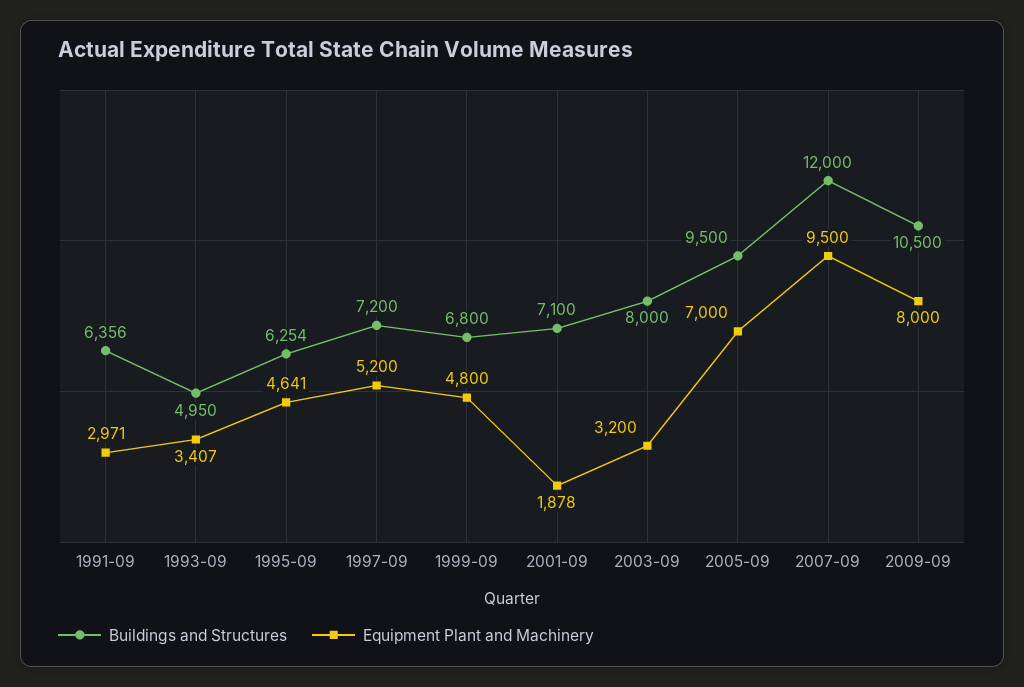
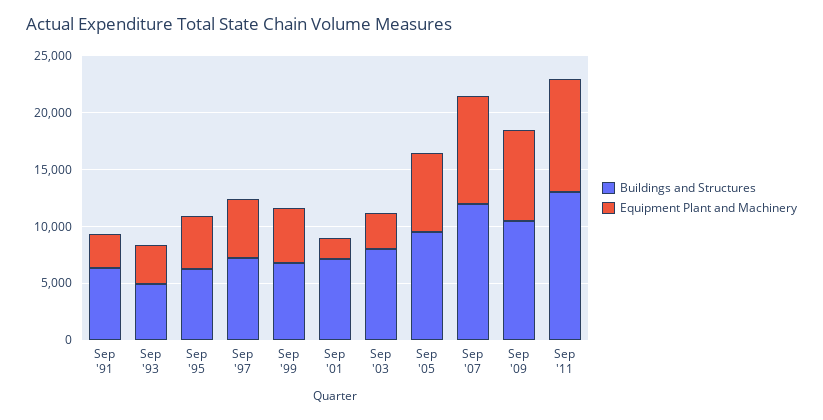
Buildings and Structures, Sep '11: none -> 13000
Equipment Plant and Machinery, Sep '11: none -> 10000

